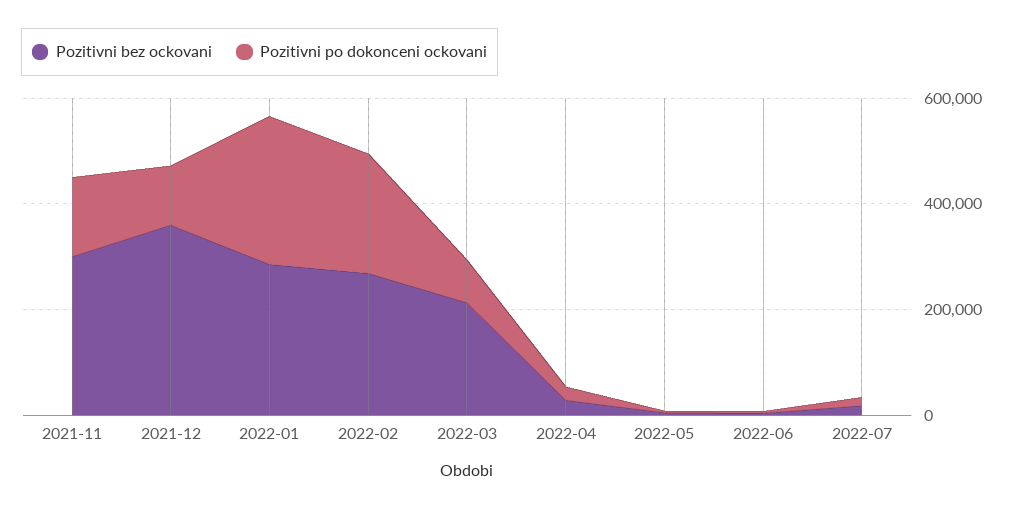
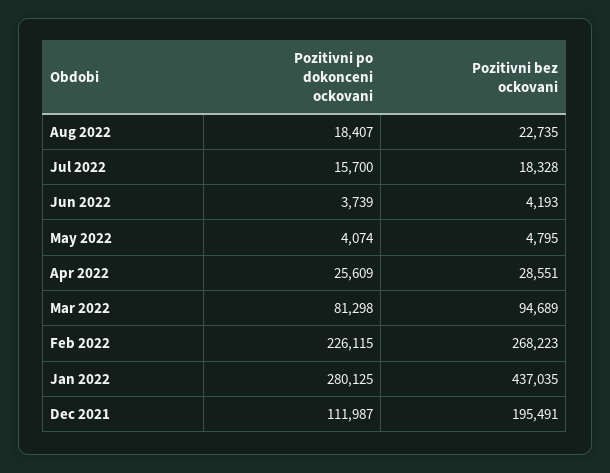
Pozitivni bez ockovani, 2021-11: 300000 -> none
Pozitivni po dokonceni ockovani, 2021-11: 150000 -> none
Pozitivni bez ockovani, 2021-12: 350000 -> 195491
Pozitivni bez ockovani, 2022-01: 300000 -> 437035
Pozitivni bez ockovani, 2022-03: 200000 -> 94689
Pozitivni po dokonceni ockovani, Aug 2022: none -> 18407
Pozitivni bez ockovani, Aug 2022: none -> 22735

